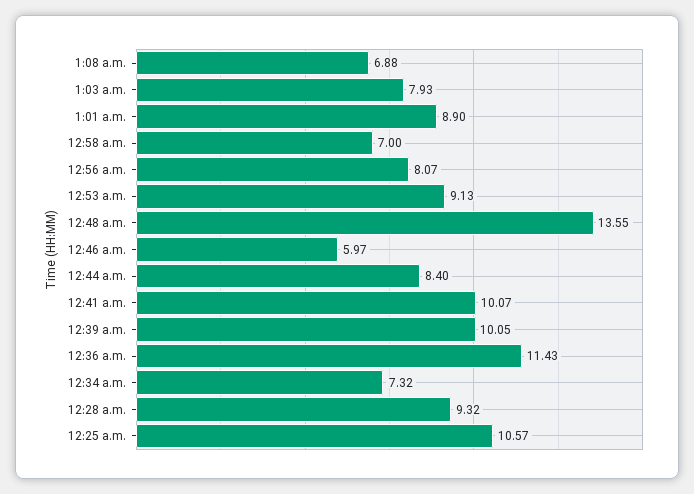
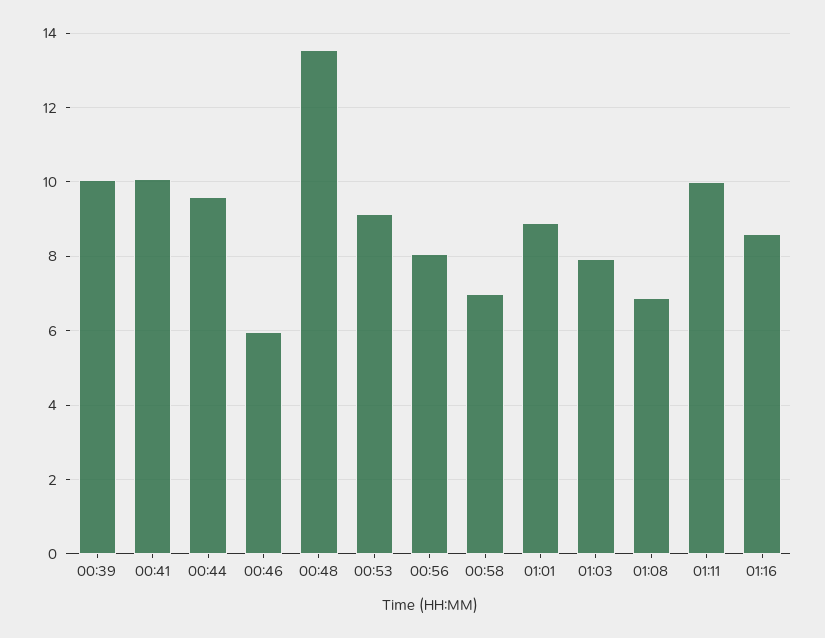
12:44 a.m.: 8.4 -> 9.6
12:36 a.m.: 11.43 -> none
12:34 a.m.: 7.32 -> none
12:28 a.m.: 9.32 -> none
12:25 a.m.: 10.57 -> none
01:11: none -> 10
01:16: none -> 8.6

